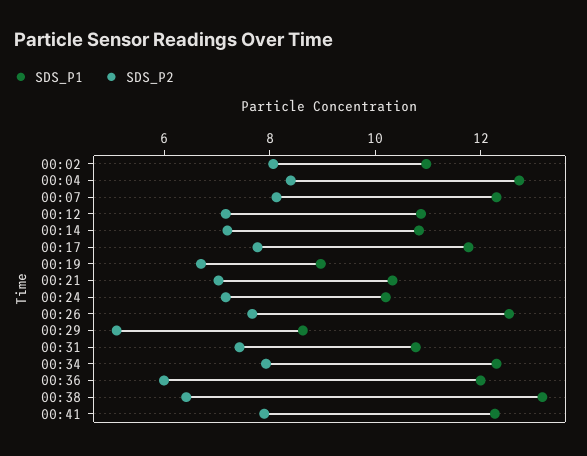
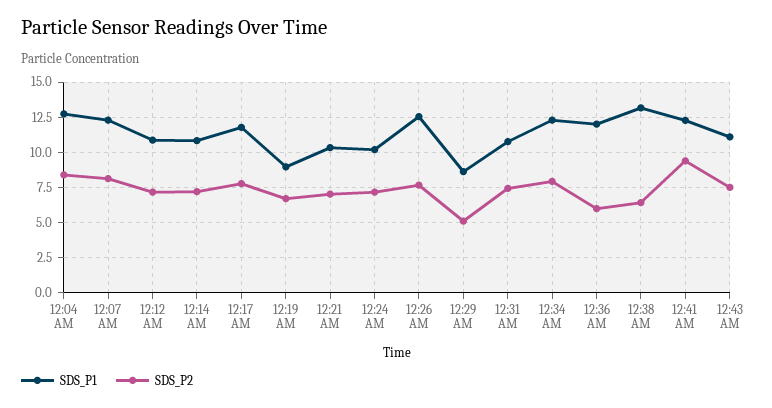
SDS_P1, 00:02: 11 -> none
SDS_P2, 00:02: 8 -> none
SDS_P2, 00:41: 8 -> 9.5
SDS_P1, 12:43 AM: none -> 11
SDS_P2, 12:43 AM: none -> 7.5

